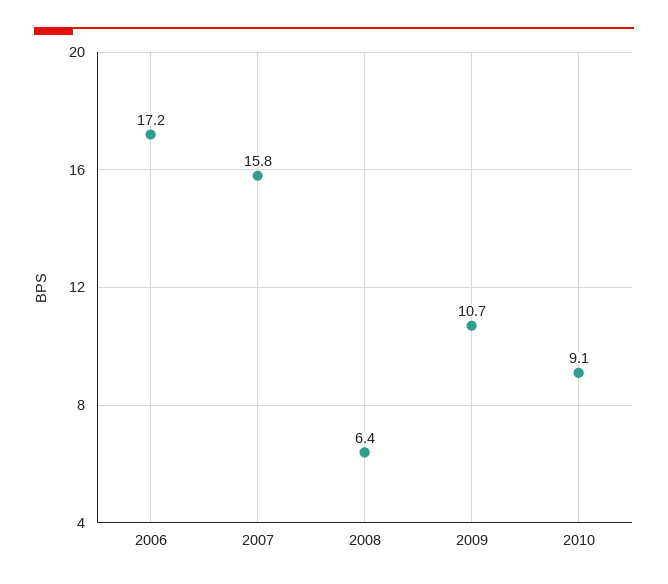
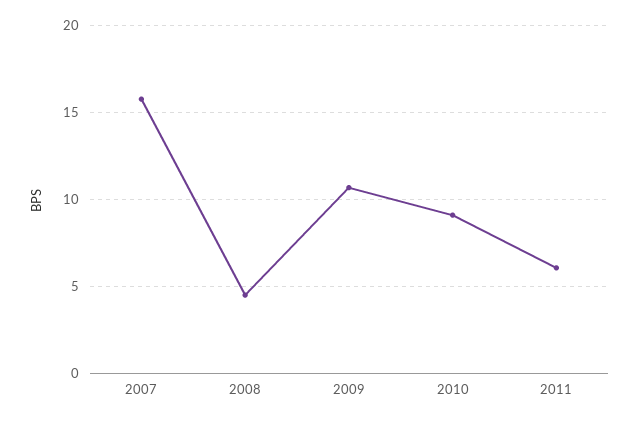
2006: 17.2 -> none
2008: 6.4 -> 4.5
2011: none -> 6

